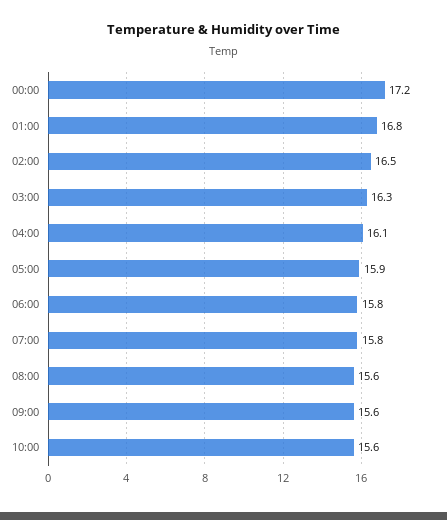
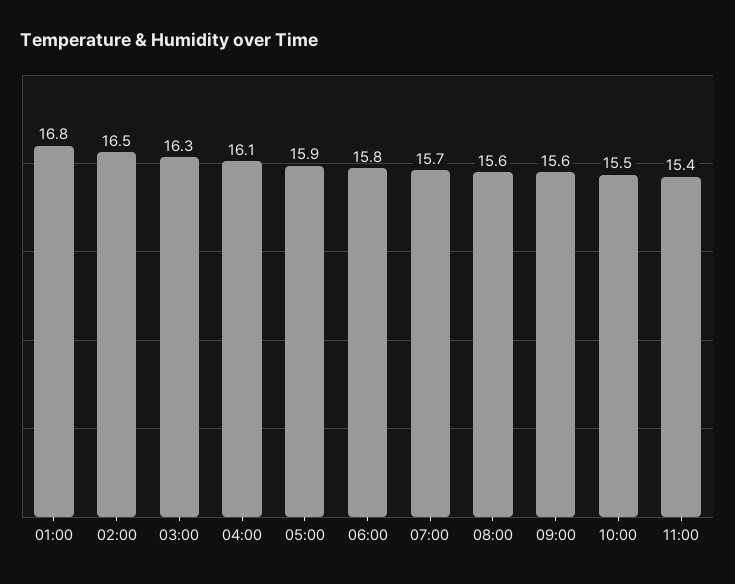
00:00: 17.2 -> none
07:00: 15.8 -> 15.7
10:00: 15.6 -> 15.5
11:00: none -> 15.4

